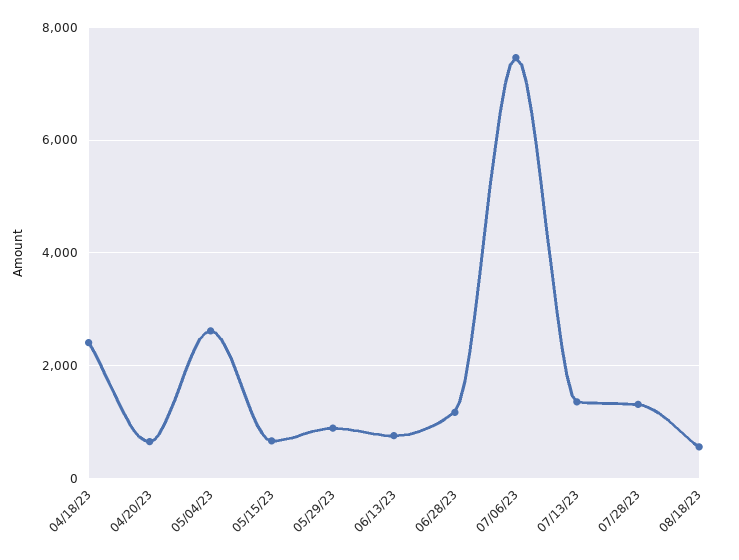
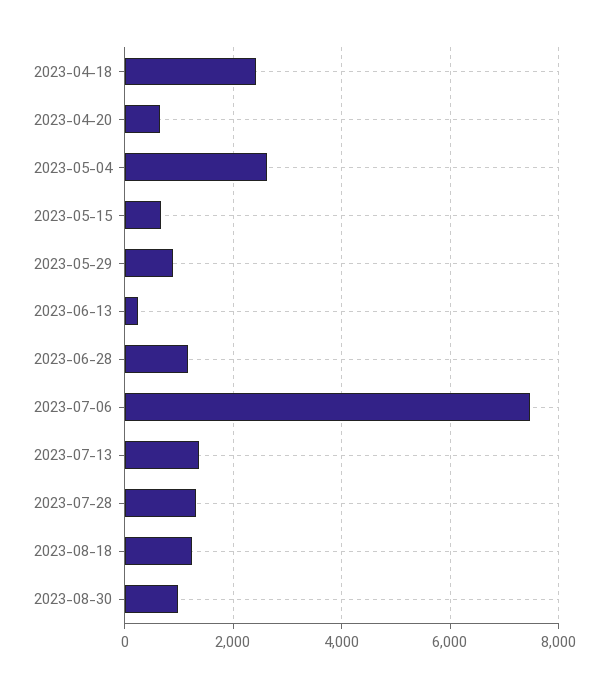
06/13/23: 800 -> 200
08/18/23: 600 -> 1200
2023-08-30: none -> 1000

